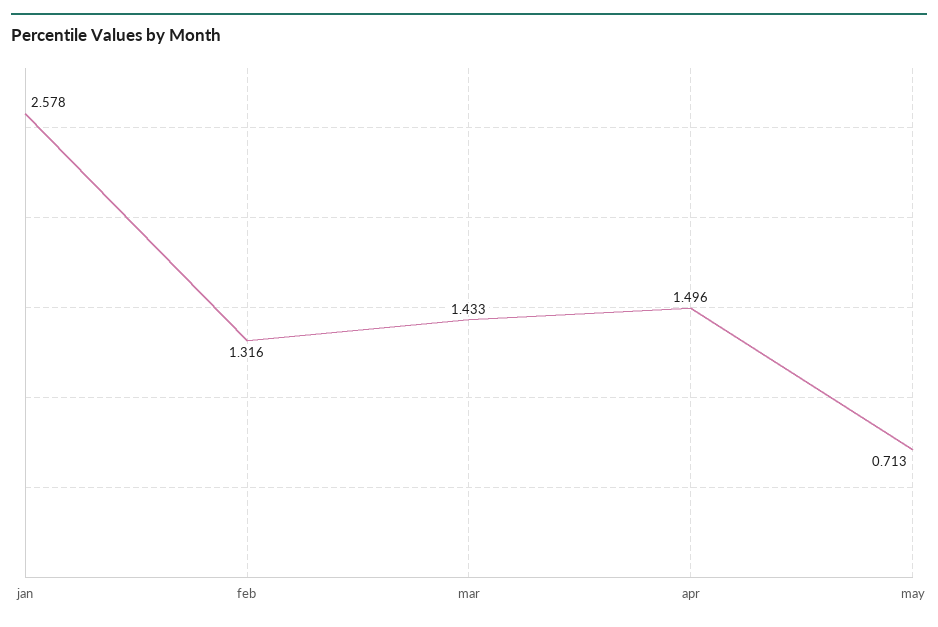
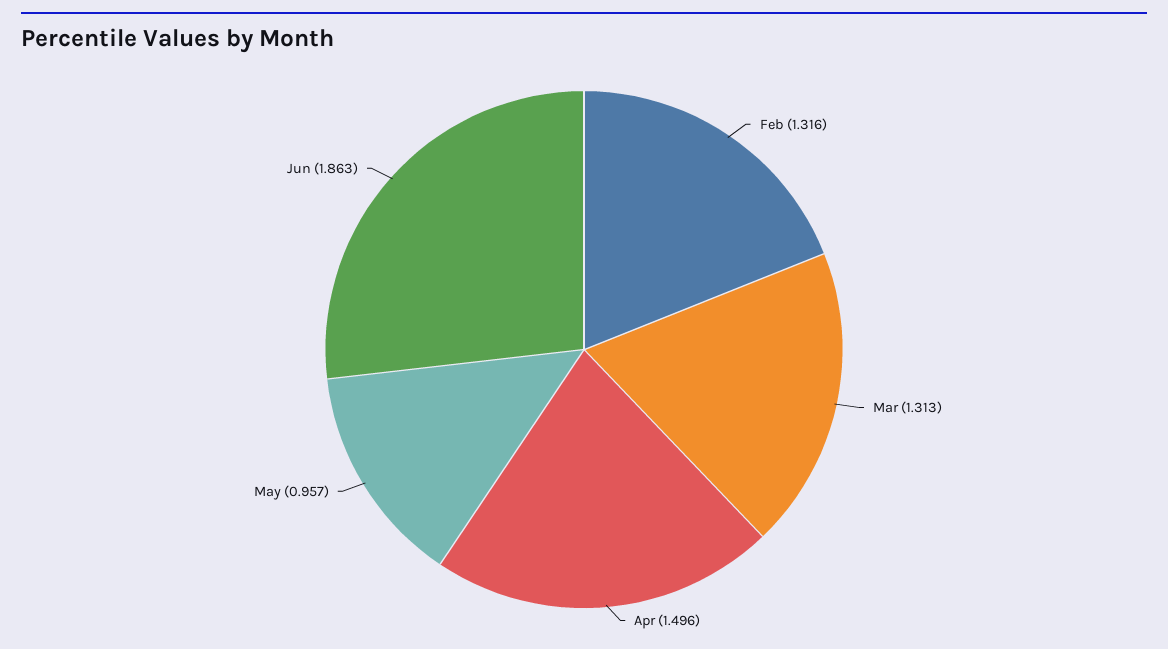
jan: 2.578 -> none
mar: 1.433 -> 1.313
may: 0.713 -> 0.957
Jun: none -> 1.863

